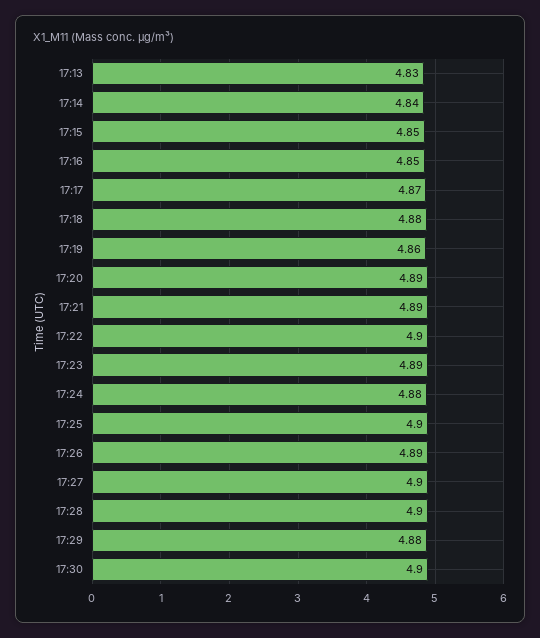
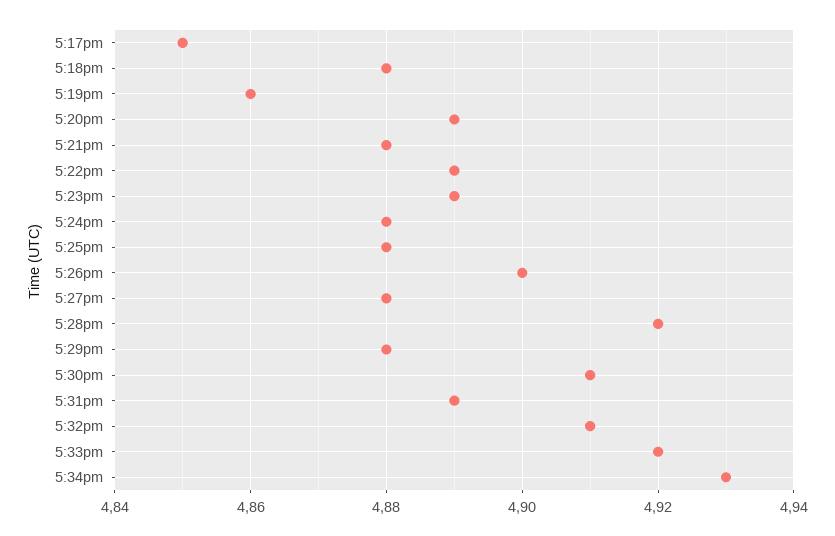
17:13: 4.83 -> none
17:14: 4.84 -> none
17:15: 4.85 -> none
17:16: 4.85 -> none
17:17: 4.87 -> 4.85
17:21: 4.89 -> 4.88
17:22: 4.9 -> 4.89
17:25: 4.9 -> 4.88
17:26: 4.89 -> 4.9
17:27: 4.9 -> 4.88
17:28: 4.9 -> 4.92
17:30: 4.9 -> 4.91
5:31pm: none -> 4.89
5:32pm: none -> 4.91
5:33pm: none -> 4.92
5:34pm: none -> 4.93

